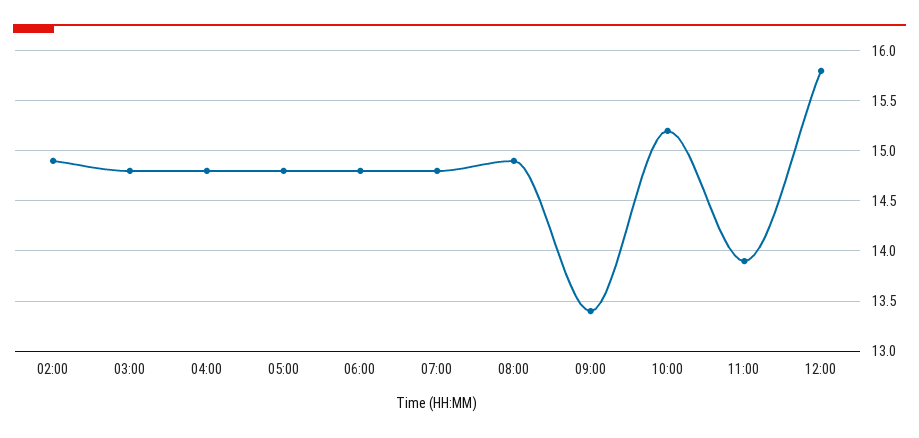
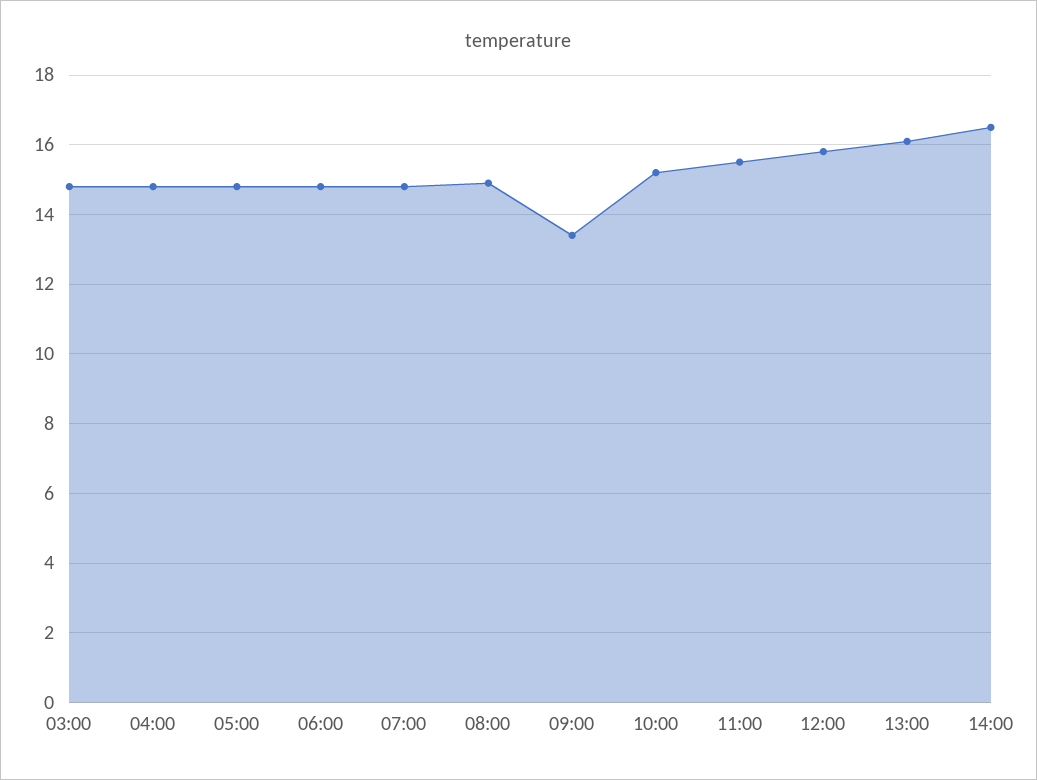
02:00: 14.9 -> none
11:00: 13.9 -> 15.5
13:00: none -> 16
14:00: none -> 16.5

